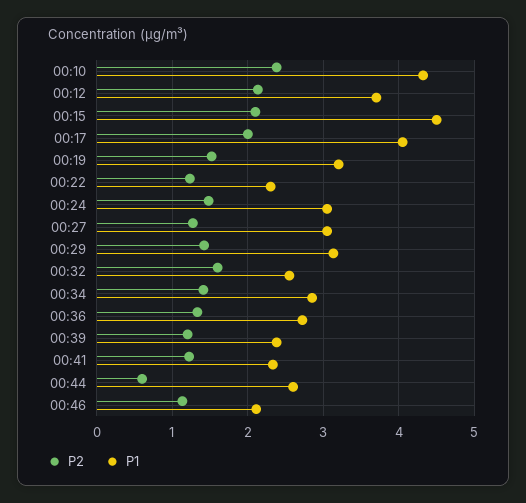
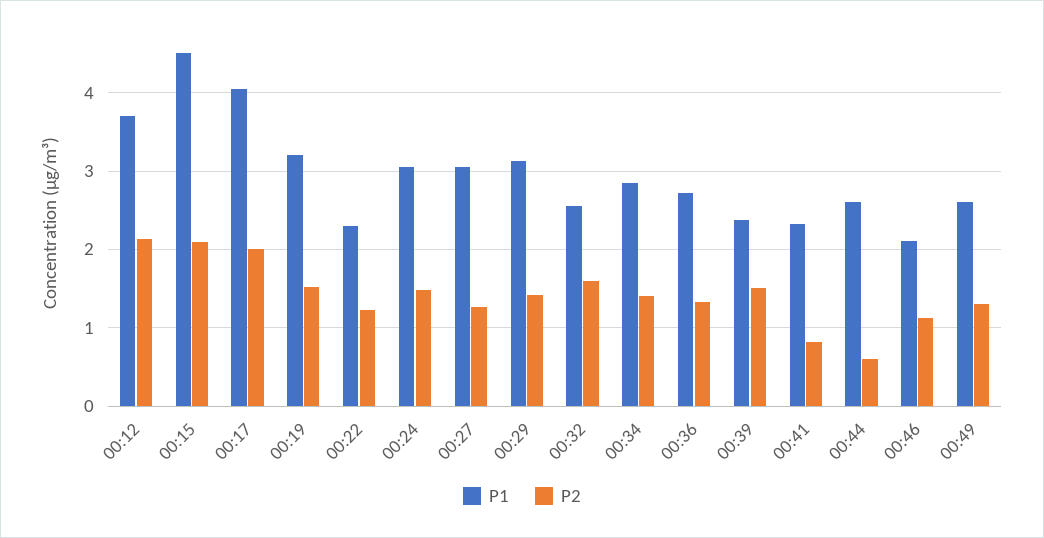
P2, 00:10: 2.4 -> none
P1, 00:10: 4.3 -> none
P2, 00:39: 1.2 -> 1.5
P2, 00:41: 1.2 -> 0.8
P1, 00:49: none -> 2.6
P2, 00:49: none -> 1.3

